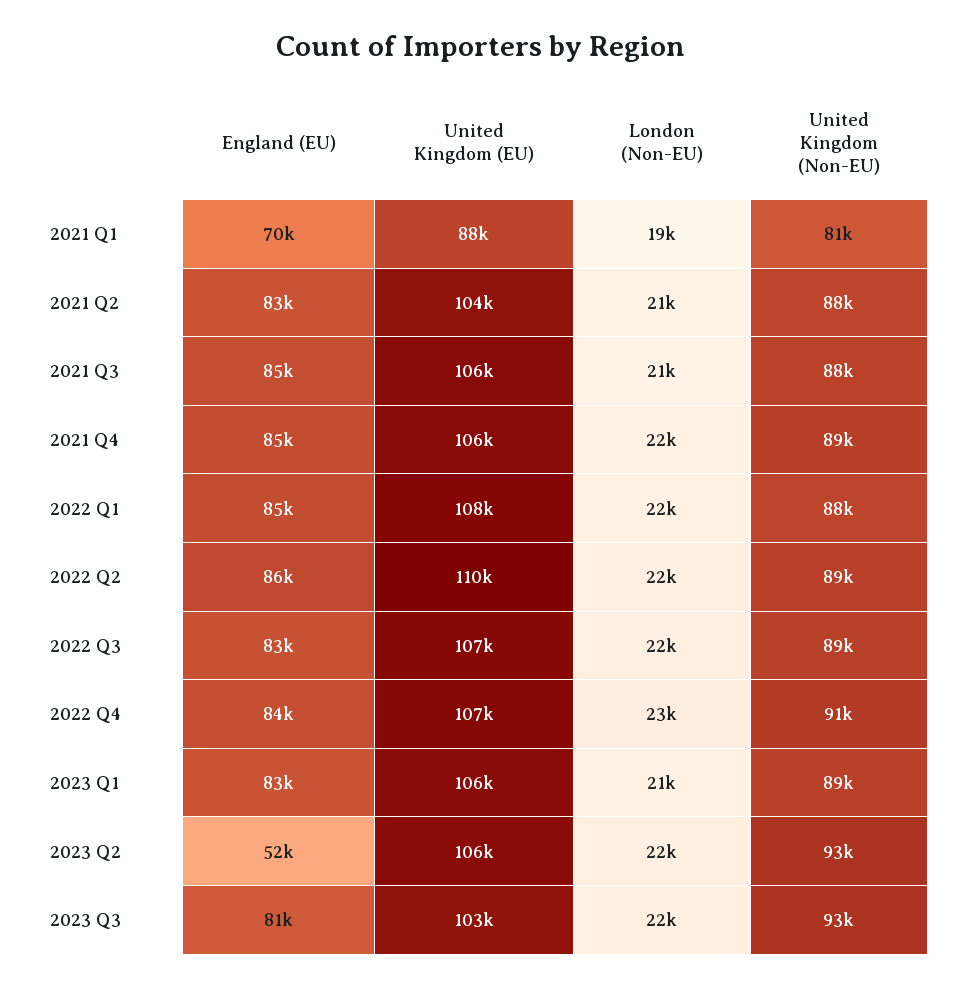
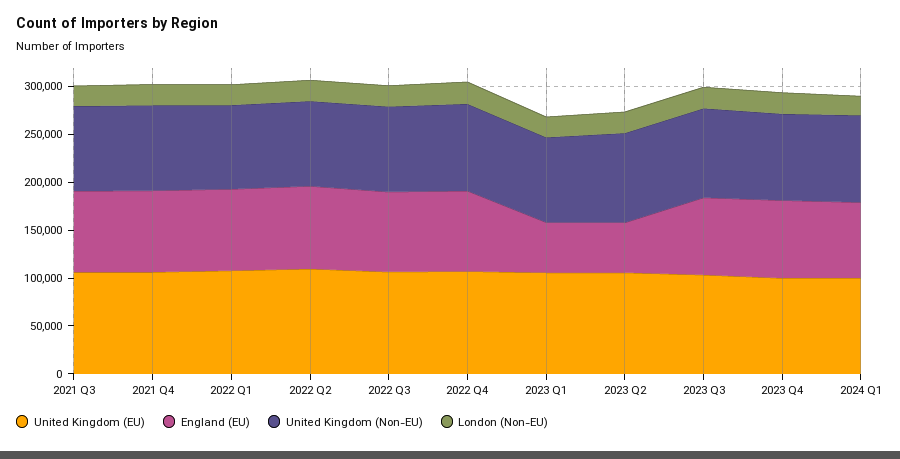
England (EU), 2021 Q1: 70000 -> none
United Kingdom (EU), 2021 Q1: 88000 -> none
London (Non-EU), 2021 Q1: 19000 -> none
United Kingdom (Non-EU), 2021 Q1: 81000 -> none
England (EU), 2021 Q2: 83000 -> none
United Kingdom (EU), 2021 Q2: 104000 -> none
London (Non-EU), 2021 Q2: 21000 -> none
United Kingdom (Non-EU), 2021 Q2: 88000 -> none
England (EU), 2023 Q1: 83000 -> 50000
United Kingdom (EU), 2023 Q4: none -> 100000
England (EU), 2023 Q4: none -> 80000
United Kingdom (Non-EU), 2023 Q4: none -> 90000
London (Non-EU), 2023 Q4: none -> 20000
United Kingdom (EU), 2024 Q1: none -> 100000
England (EU), 2024 Q1: none -> 80000
United Kingdom (Non-EU), 2024 Q1: none -> 90000
London (Non-EU), 2024 Q1: none -> 20000

